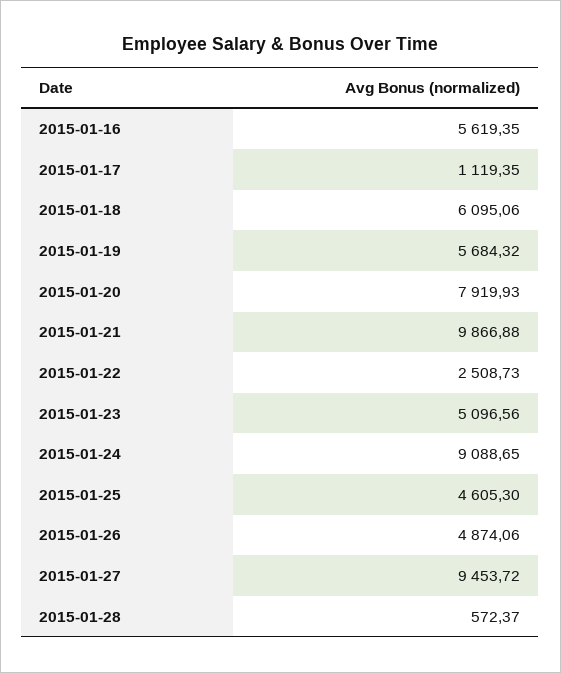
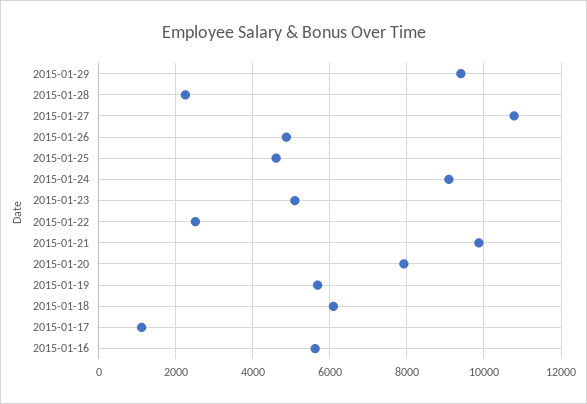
2015-01-27: 9453.72 -> 10800
2015-01-28: 572.37 -> 2200
2015-01-29: none -> 9400

